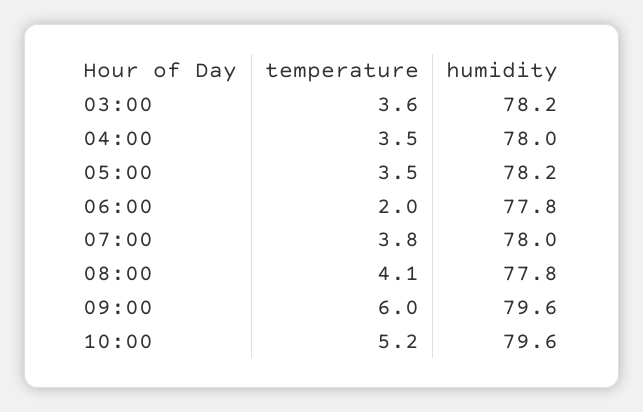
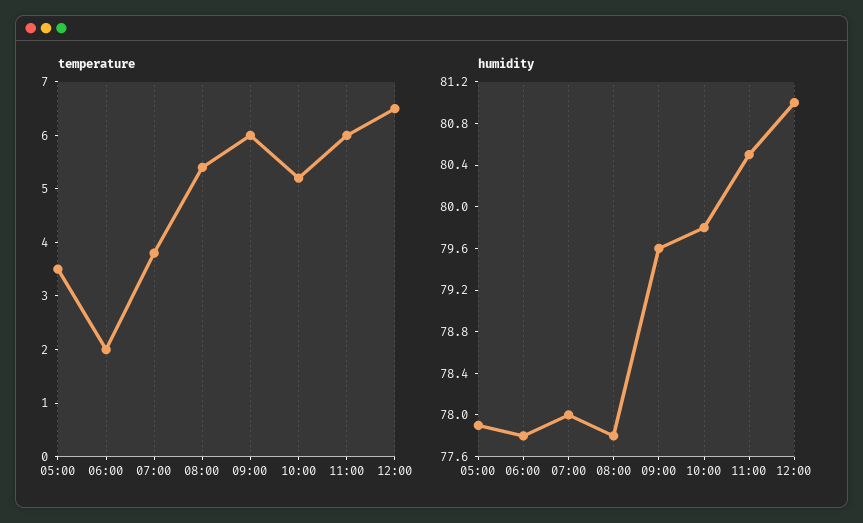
temperature, 03:00: 3.6 -> none
humidity, 03:00: 78.2 -> none
temperature, 04:00: 3.5 -> none
humidity, 04:00: 78 -> none
humidity, 05:00: 78.2 -> 77.9
temperature, 08:00: 4.1 -> 5.5
humidity, 10:00: 79.6 -> 79.8
temperature, 11:00: none -> 6
temperature, 12:00: none -> 6.5
humidity, 11:00: none -> 80.5
humidity, 12:00: none -> 81

